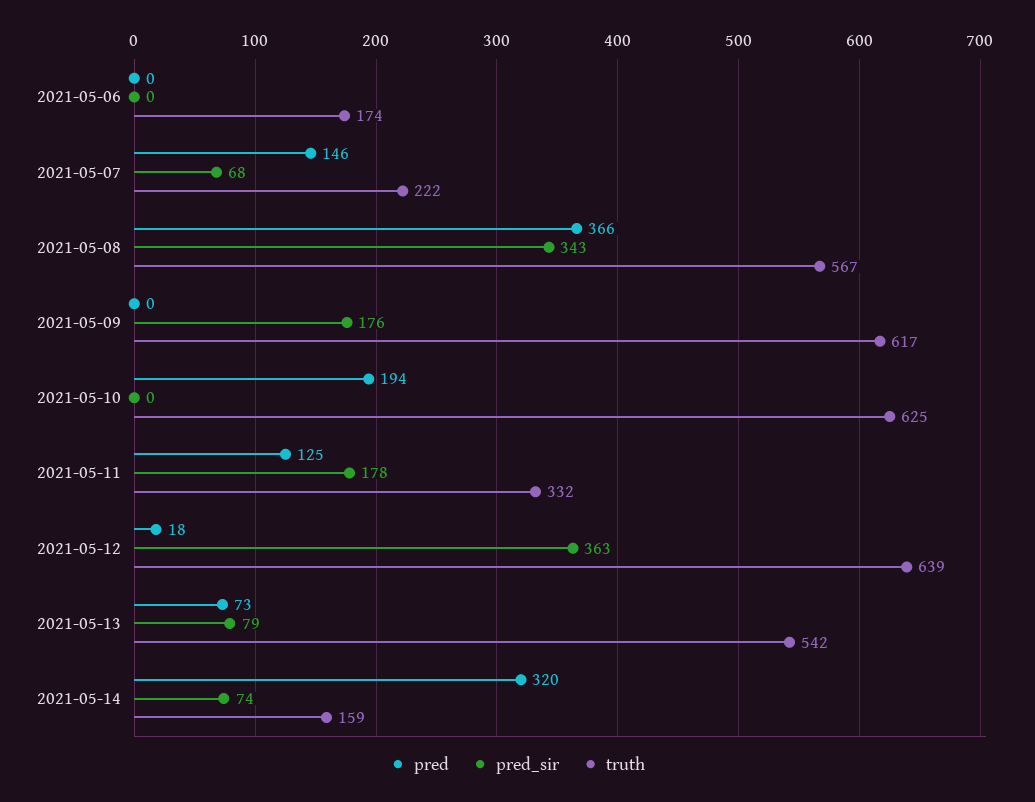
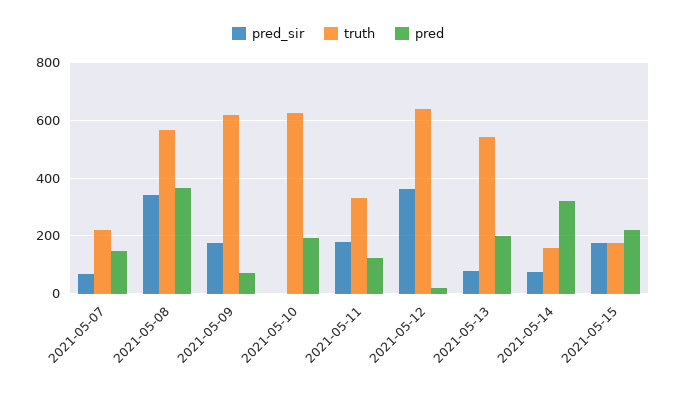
pred, 2021-05-06: 0 -> none
pred_sir, 2021-05-06: 0 -> none
truth, 2021-05-06: 174 -> none
pred, 2021-05-09: 0 -> 75
pred, 2021-05-13: 73 -> 200
pred_sir, 2021-05-15: none -> 175
truth, 2021-05-15: none -> 175
pred, 2021-05-15: none -> 225

